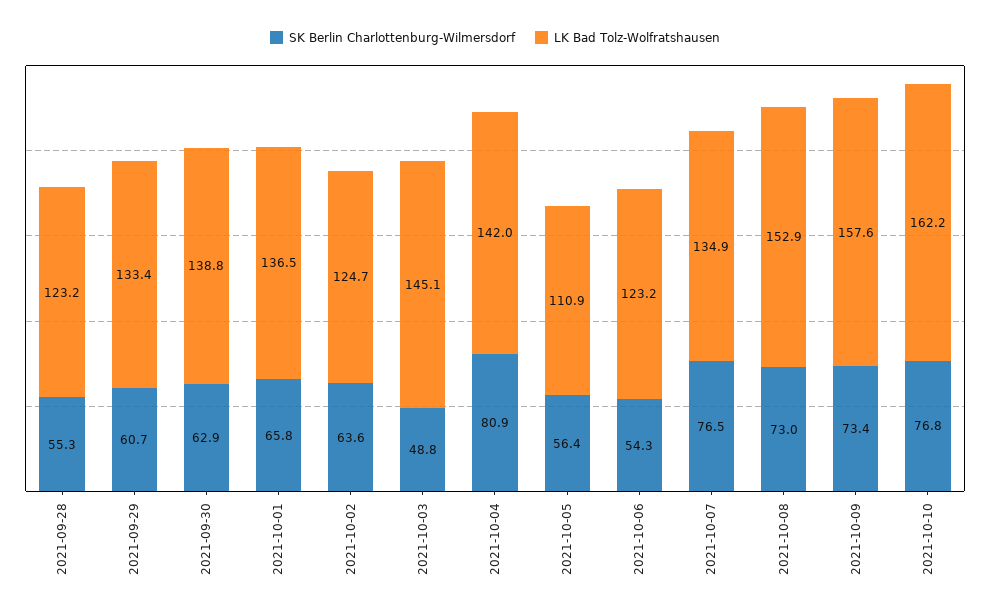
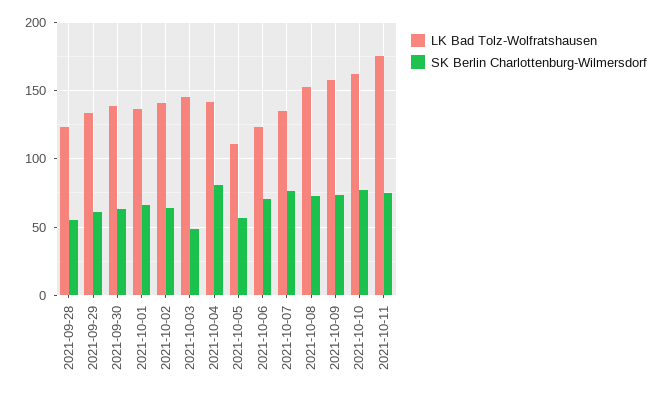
LK Bad Tolz-Wolfratshausen, 2021-10-02: 124.7 -> 140
SK Berlin Charlottenburg-Wilmersdorf, 2021-10-06: 54.3 -> 70
LK Bad Tolz-Wolfratshausen, 2021-10-11: none -> 175
SK Berlin Charlottenburg-Wilmersdorf, 2021-10-11: none -> 75

